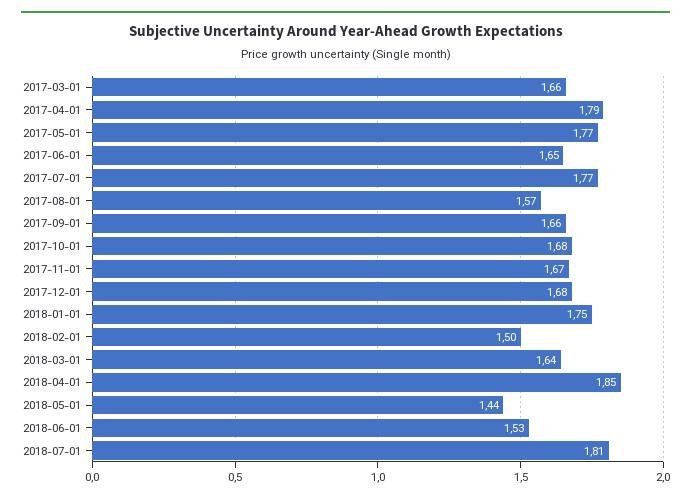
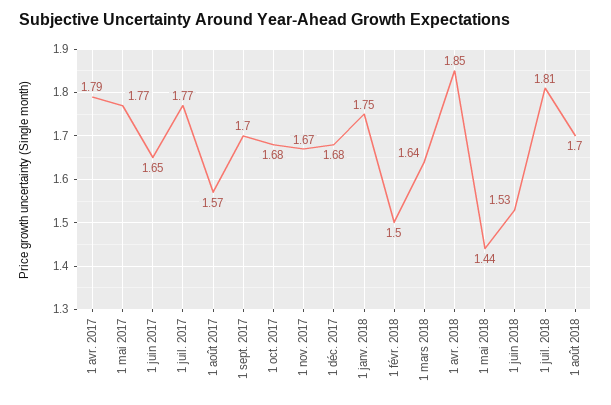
2017-03-01: 1.66 -> none
2017-09-01: 1.66 -> 1.7
1 août 2018: none -> 1.7

